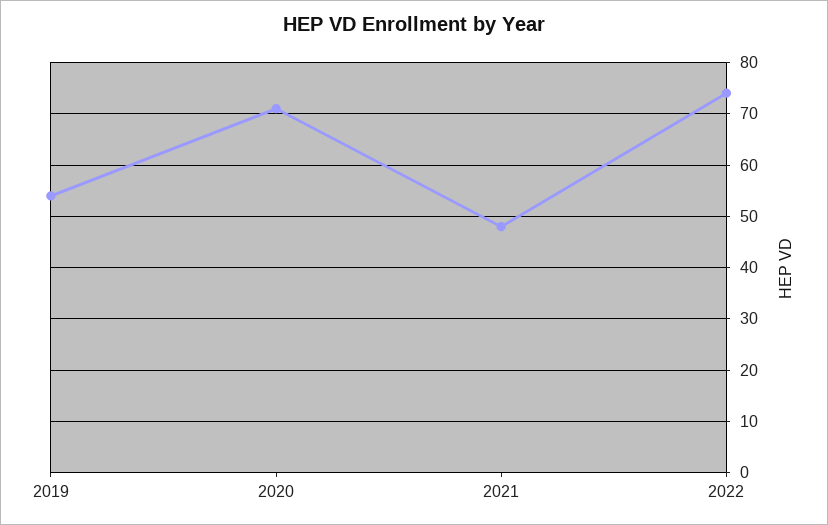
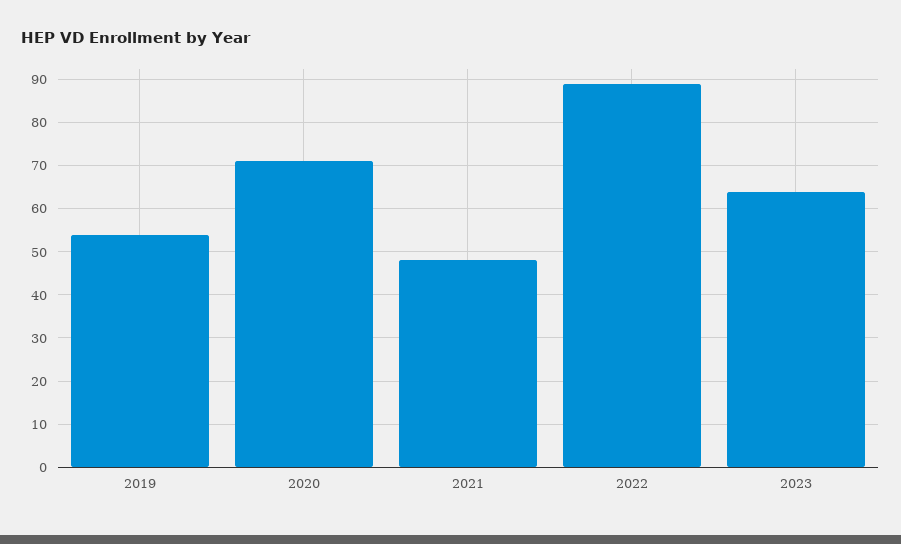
2022: 75 -> 90
2023: none -> 65

